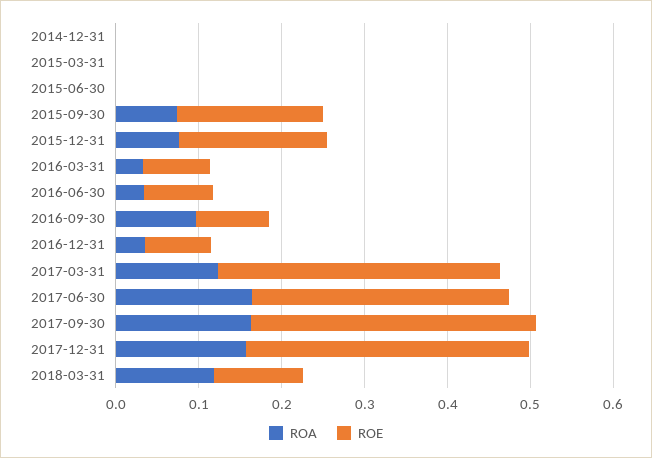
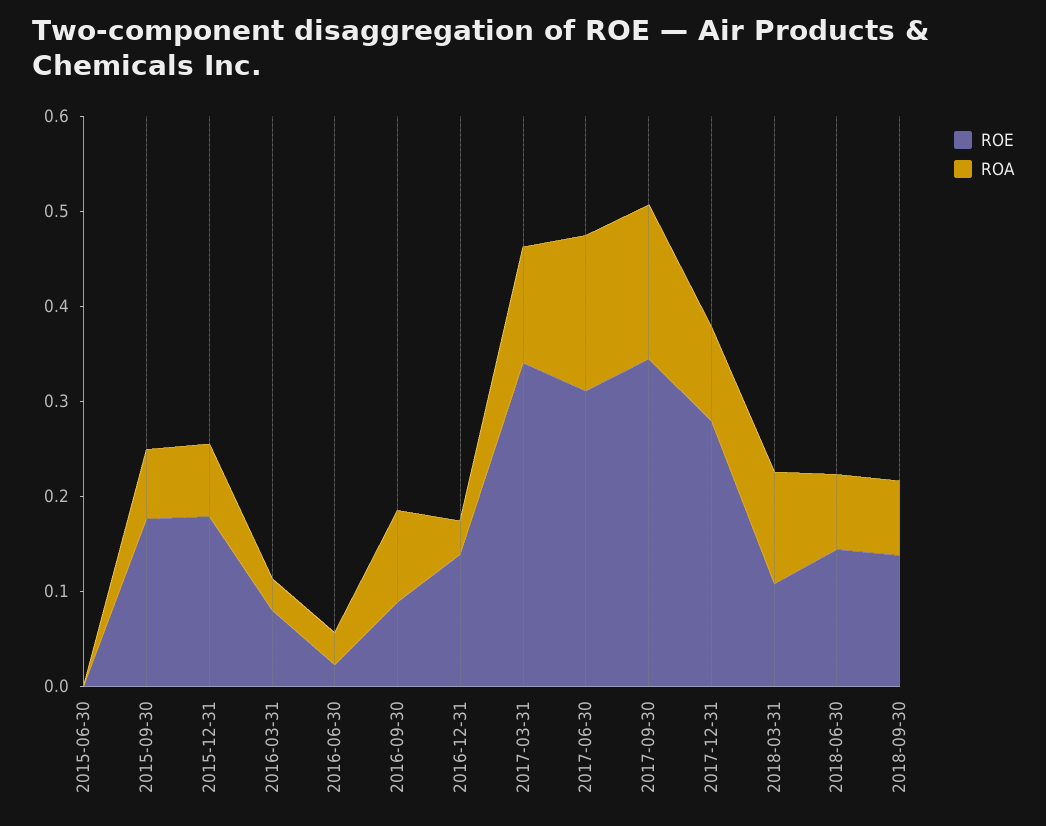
ROA, 2014-12-31: 0 -> none
ROE, 2014-12-31: 0 -> none
ROA, 2015-03-31: 0 -> none
ROE, 2015-03-31: 0 -> none
ROE, 2016-06-30: 0.08 -> 0.02
ROE, 2016-12-31: 0.08 -> 0.14
ROA, 2017-12-31: 0.16 -> 0.1
ROE, 2017-12-31: 0.34 -> 0.28
ROE, 2018-06-30: none -> 0.14
ROA, 2018-06-30: none -> 0.08
ROE, 2018-09-30: none -> 0.14
ROA, 2018-09-30: none -> 0.08

